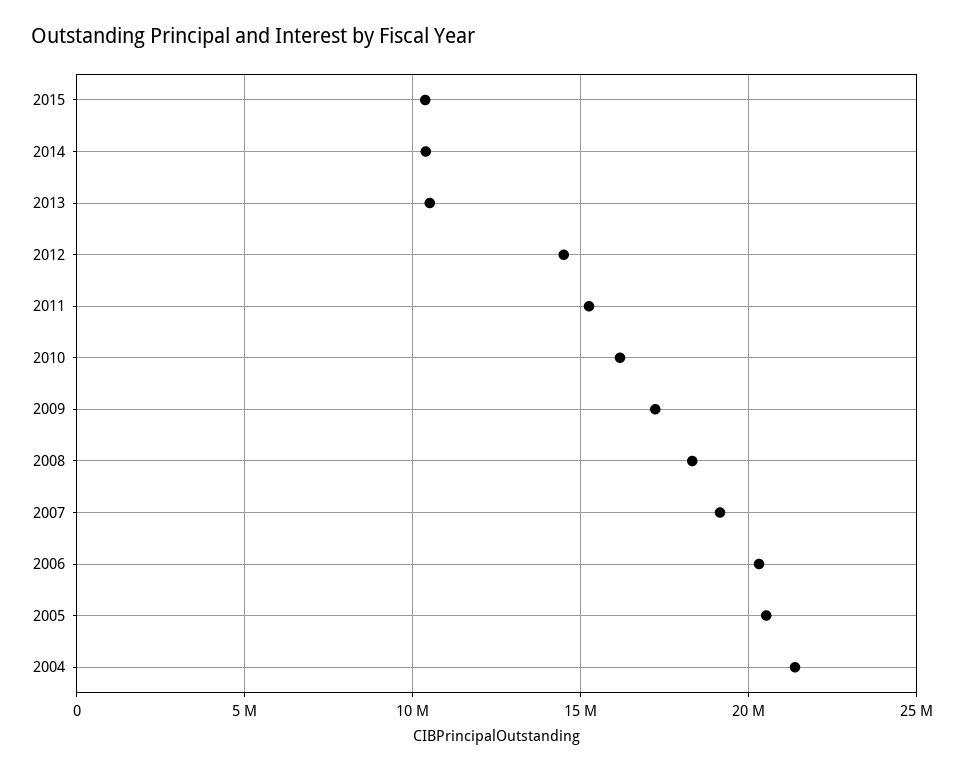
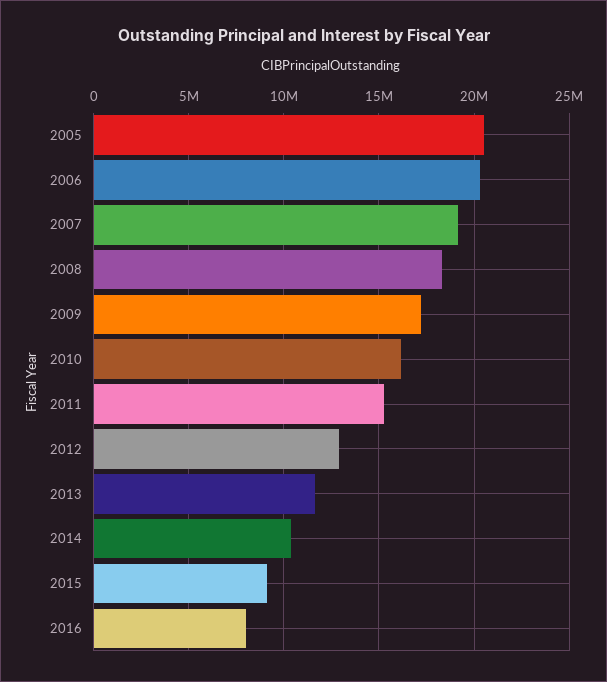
2015: 10500000 -> 9000000
2013: 10500000 -> 11500000
2012: 14500000 -> 13000000
2004: 21500000 -> none
2016: none -> 8000000

